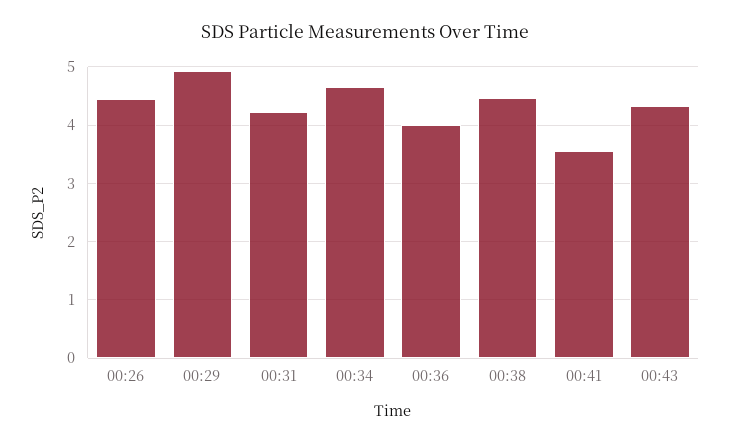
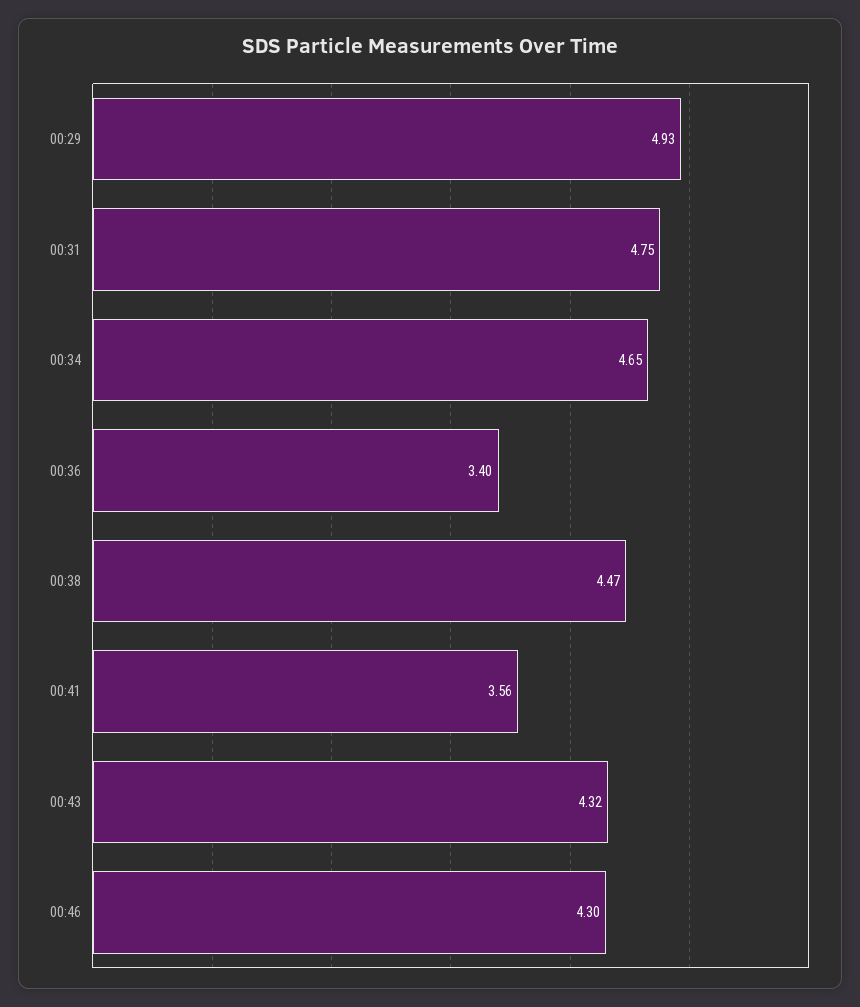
00:26: 4.4 -> none
00:31: 4.2 -> 4.75
00:36: 4 -> 3.4
00:46: none -> 4.3

